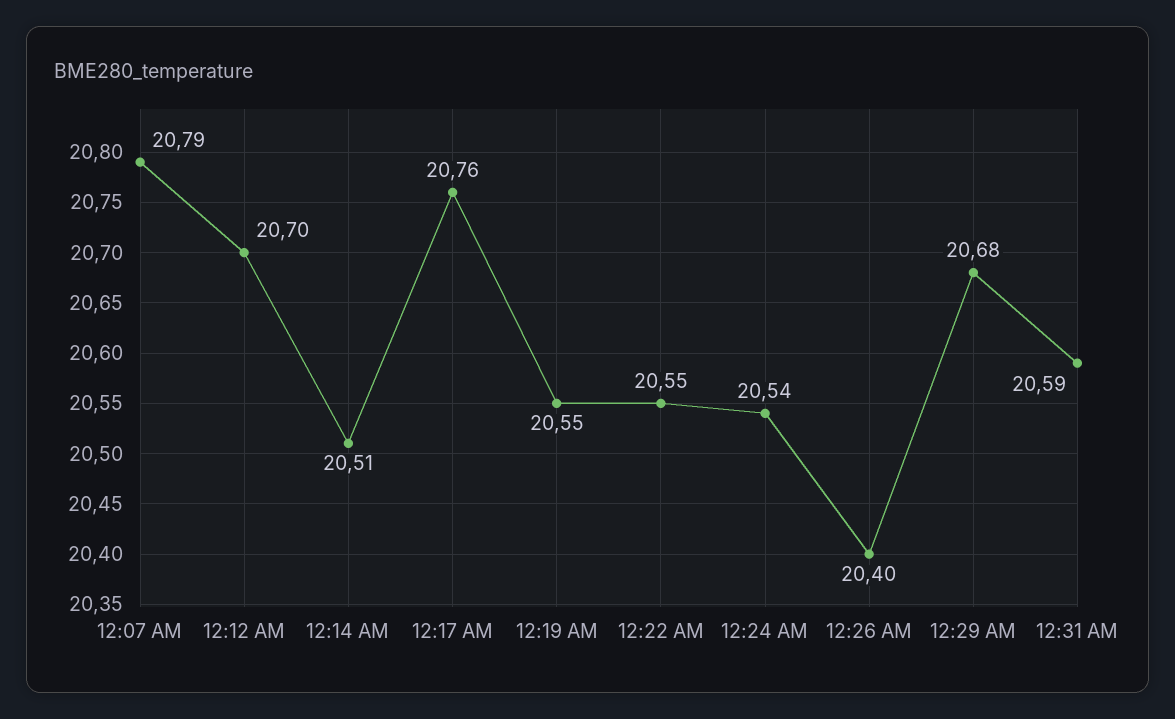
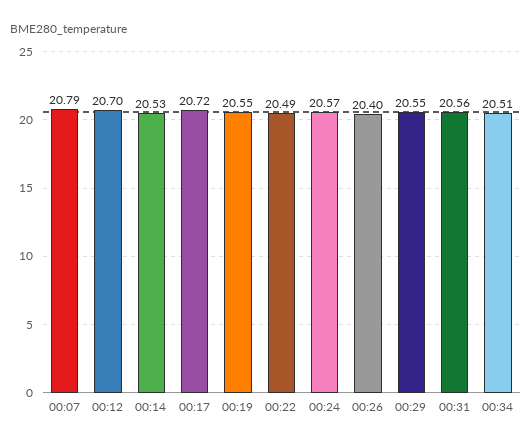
12:14 AM: 20.51 -> 20.53
12:17 AM: 20.76 -> 20.72
12:22 AM: 20.55 -> 20.49
12:24 AM: 20.54 -> 20.57
12:29 AM: 20.68 -> 20.55
12:31 AM: 20.59 -> 20.56
00:34: none -> 20.51

